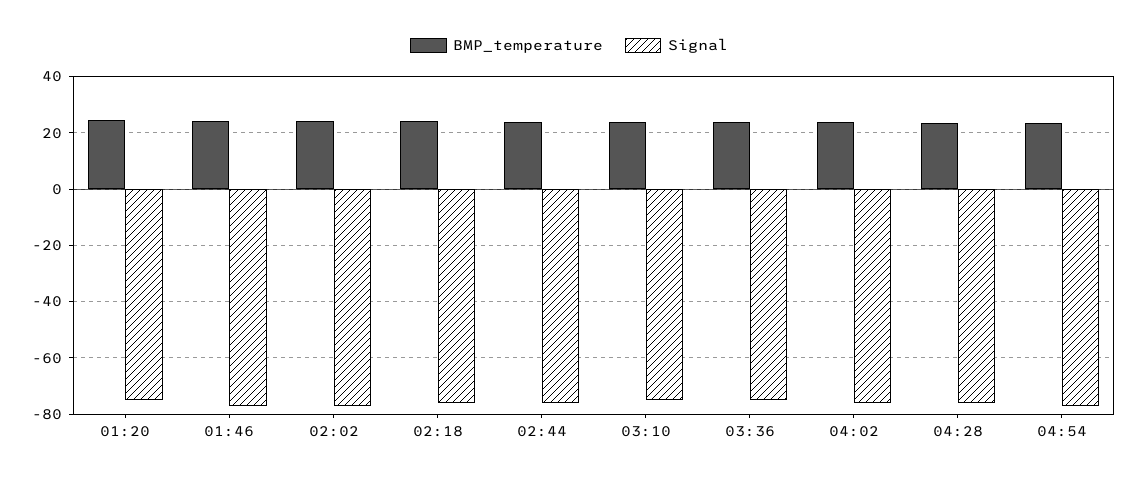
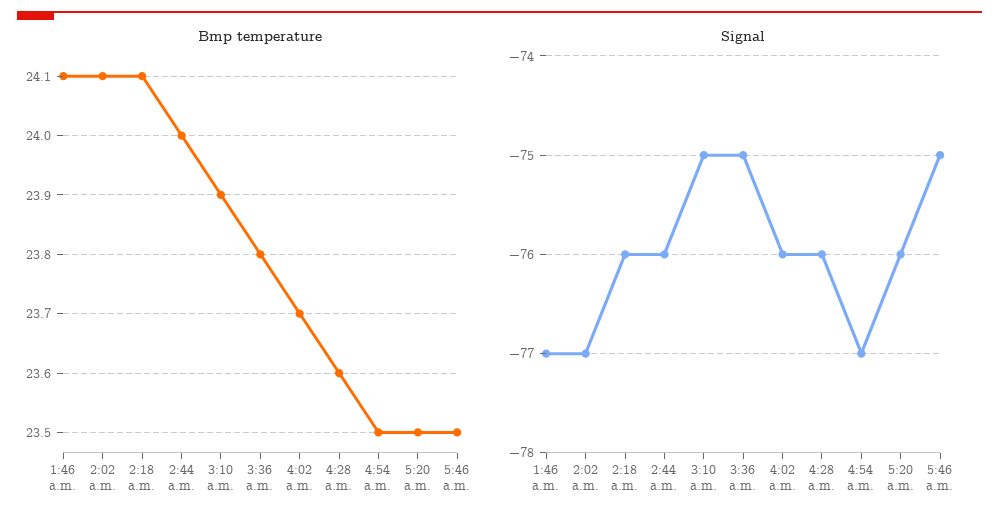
BMP_temperature, 01:20: 25 -> none
Signal, 01:20: -75 -> none
BMP_temperature, 5:20 a.m.: none -> 23.5
BMP_temperature, 5:46 a.m.: none -> 23.5
Signal, 5:20 a.m.: none -> -76
Signal, 5:46 a.m.: none -> -75

